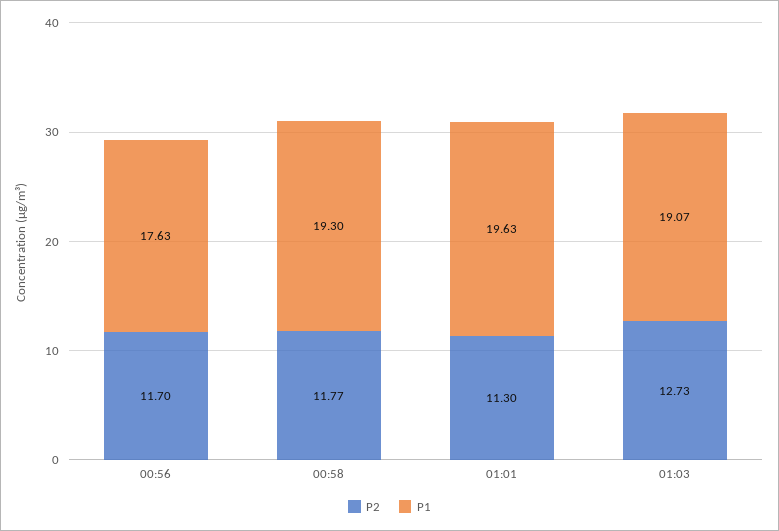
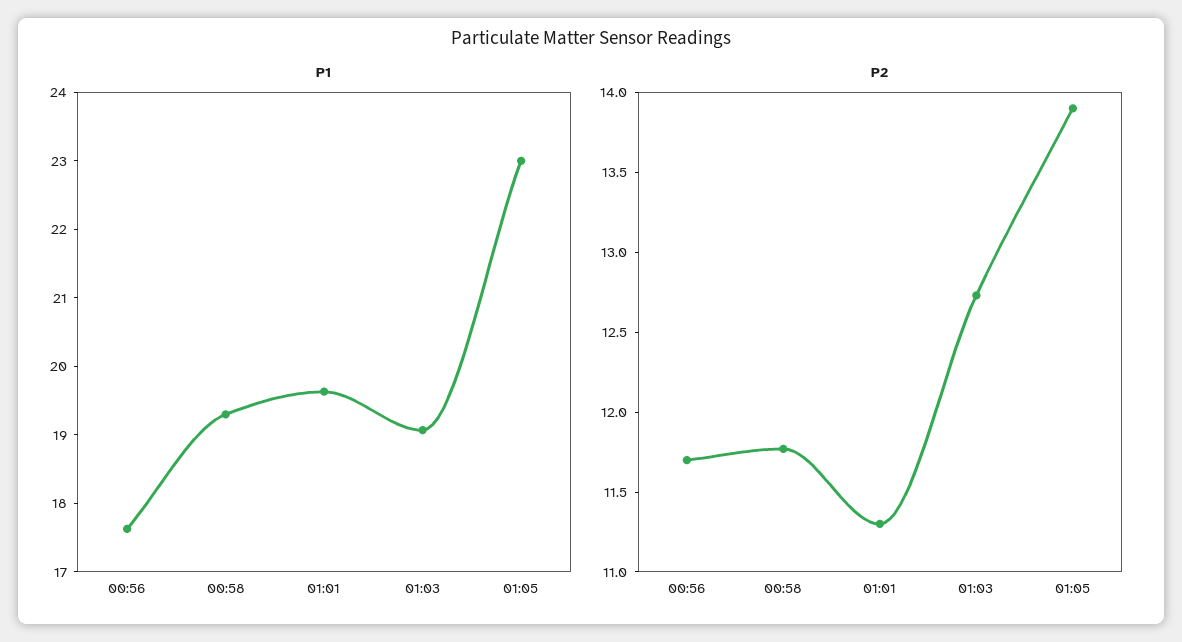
P1, 01:05: none -> 23
P2, 01:05: none -> 13.9

